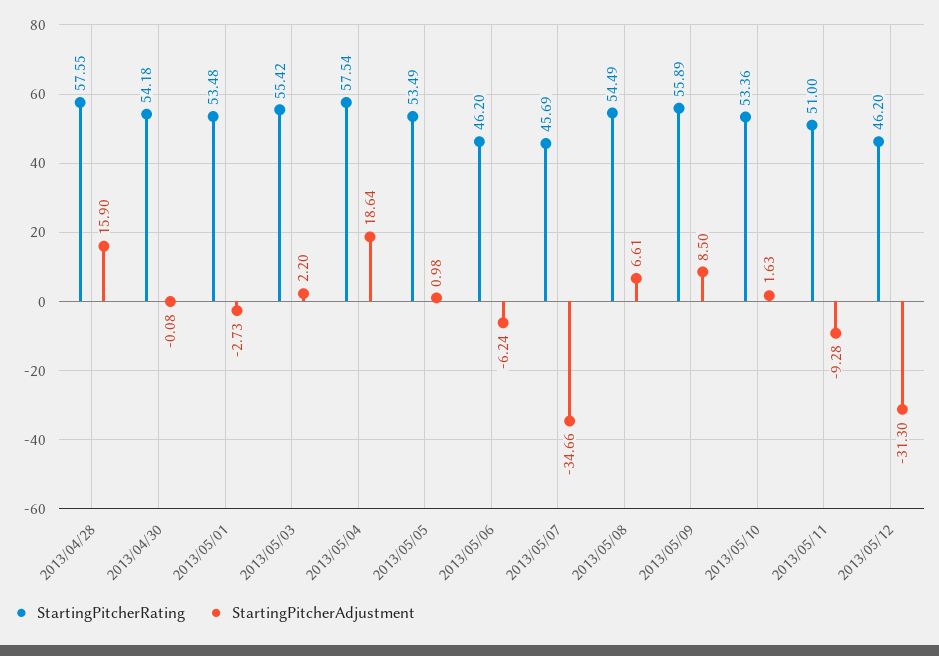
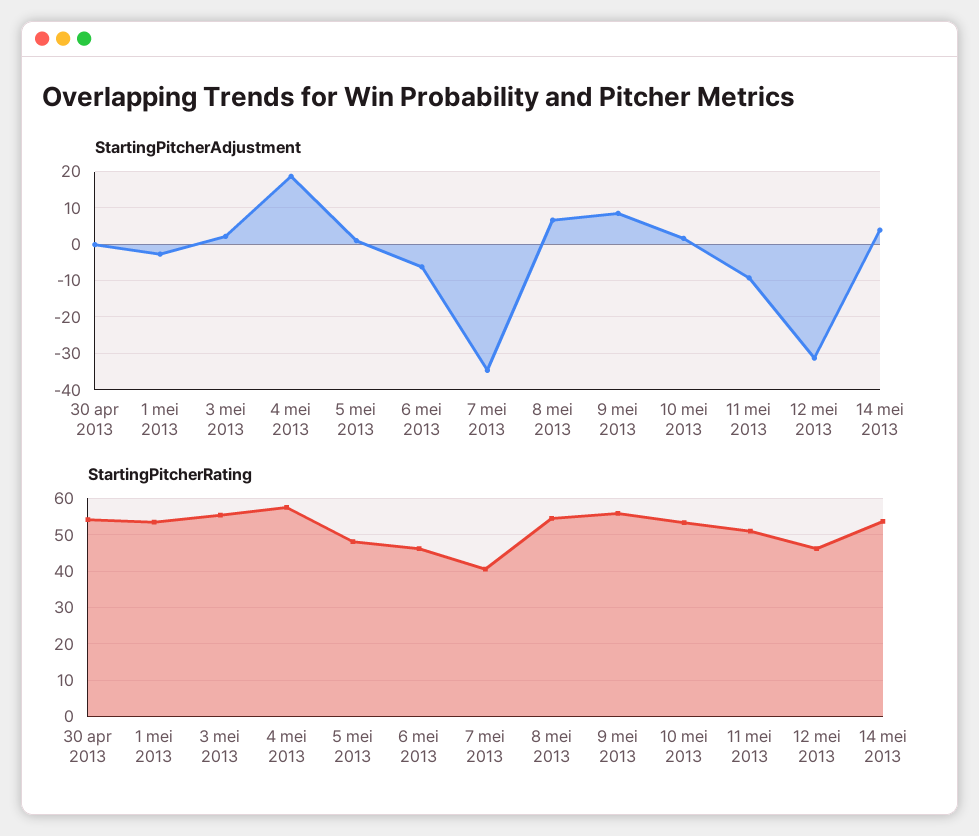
StartingPitcherRating, 2013/04/28: 57.55 -> none
StartingPitcherAdjustment, 2013/04/28: 15.9 -> none
StartingPitcherRating, 2013/05/05: 53.49 -> 48
StartingPitcherRating, 2013/05/07: 45.69 -> 40
StartingPitcherAdjustment, 14 mei 2013: none -> 4
StartingPitcherRating, 14 mei 2013: none -> 54

